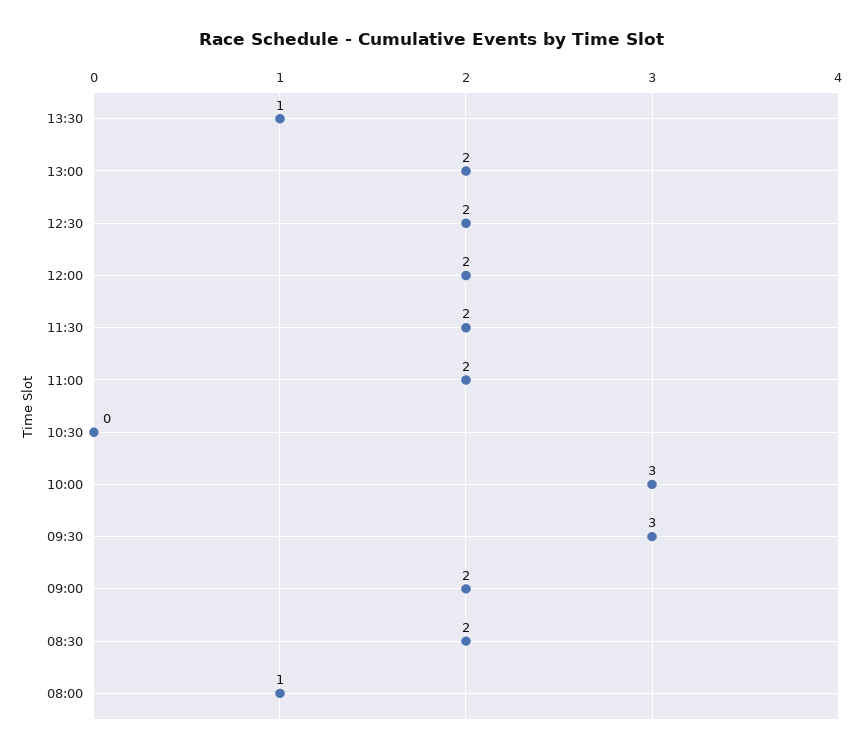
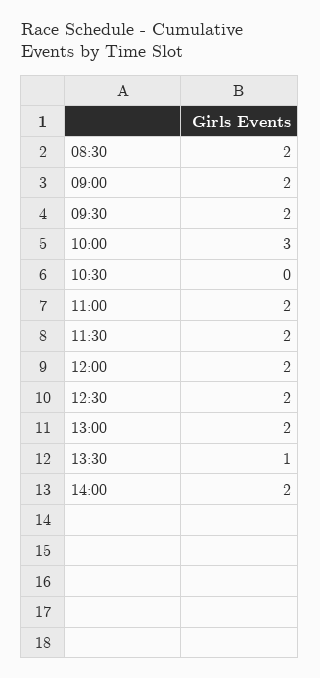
09:30: 3 -> 2
08:00: 1 -> none
14:00: none -> 2

